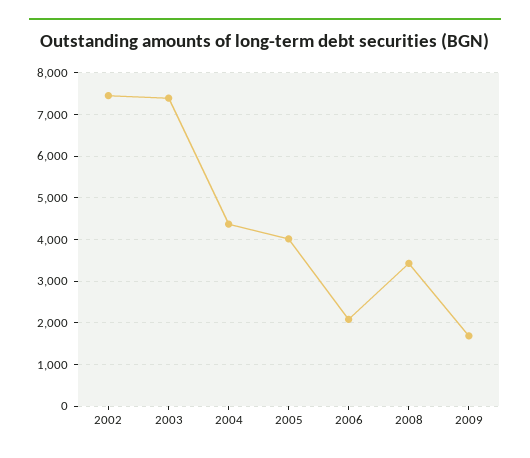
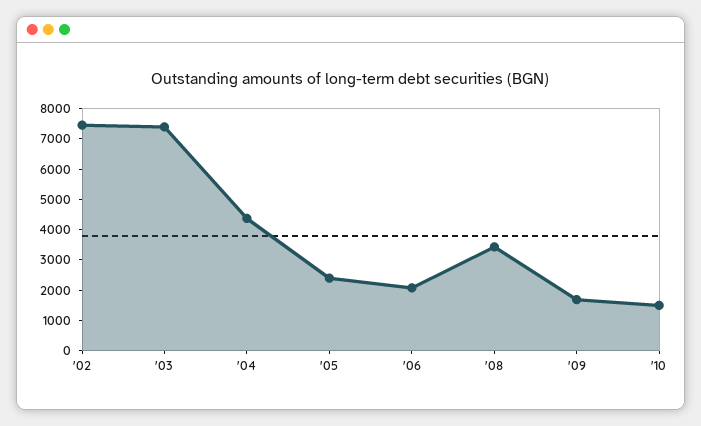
2005: 4000 -> 2500
'10: none -> 1500

